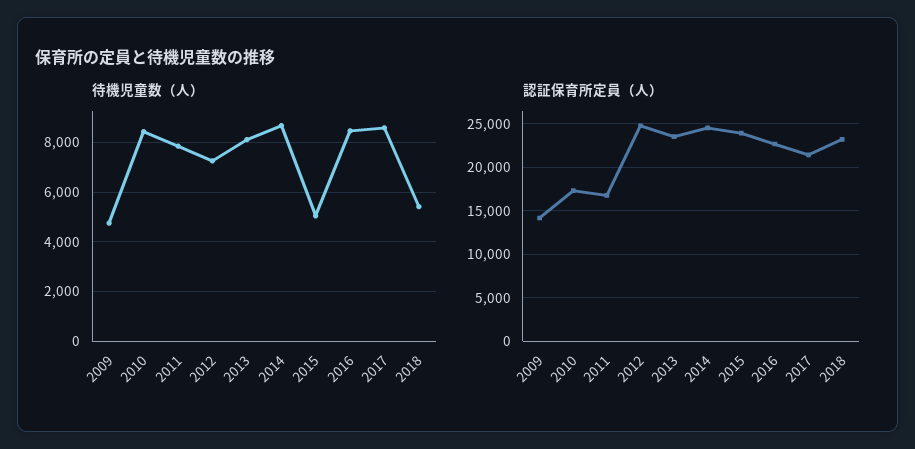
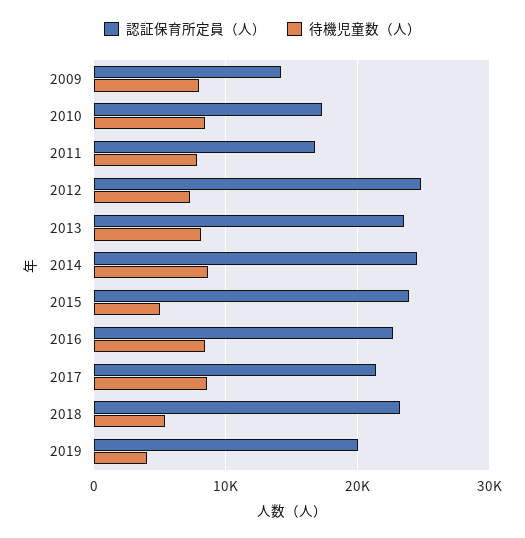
待機児童数（人）, 2009: 4750 -> 8000
認証保育所定員（人）, 2019: none -> 20000
待機児童数（人）, 2019: none -> 4000

